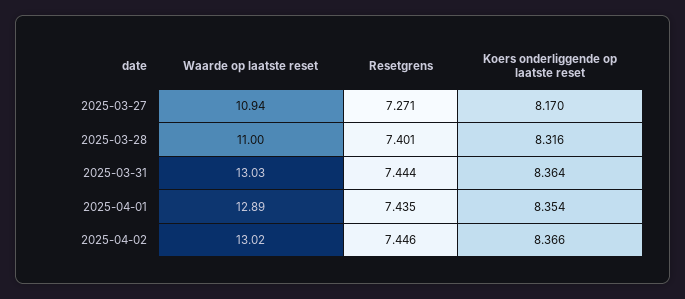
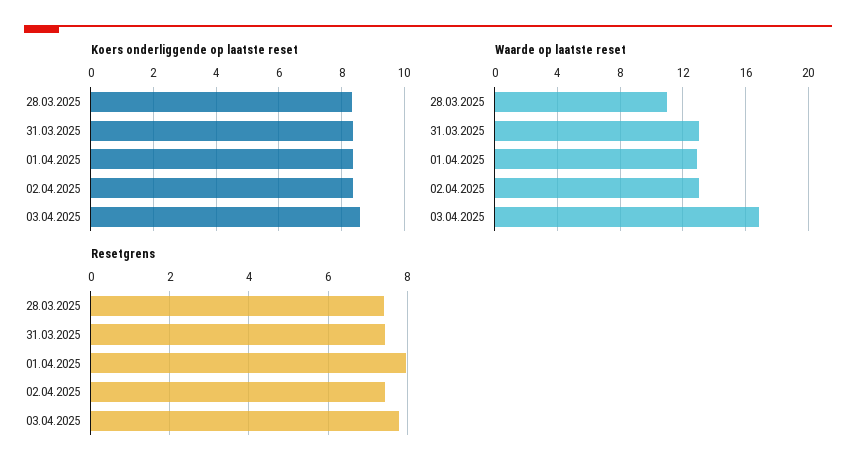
Waarde op laatste reset, 2025-03-27: 10.94 -> none
Resetgrens, 2025-03-27: 7.271 -> none
Koers onderliggende op laatste reset, 2025-03-27: 8.17 -> none
Resetgrens, 2025-04-01: 7.435 -> 8
Koers onderliggende op laatste reset, 03.04.2025: none -> 8.6
Waarde op laatste reset, 03.04.2025: none -> 17
Resetgrens, 03.04.2025: none -> 7.8

